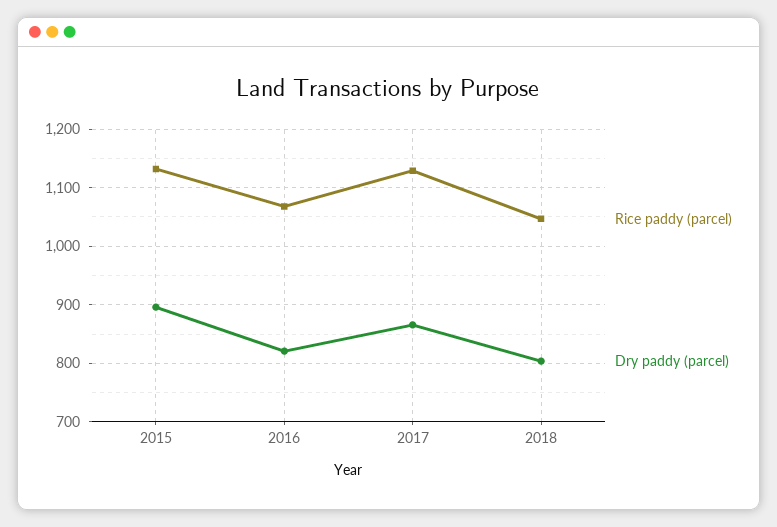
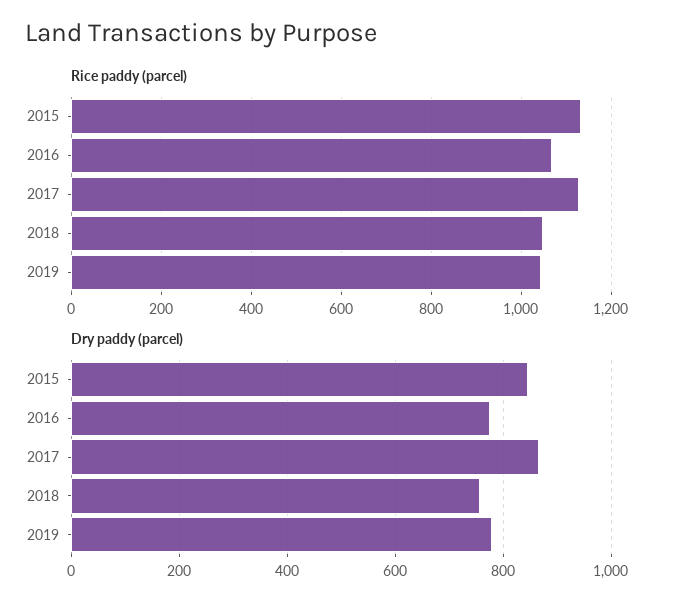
Dry paddy (parcel), 2015: 900 -> 840
Dry paddy (parcel), 2016: 820 -> 780
Dry paddy (parcel), 2018: 800 -> 760
Rice paddy (parcel), 2019: none -> 1040
Dry paddy (parcel), 2019: none -> 780

